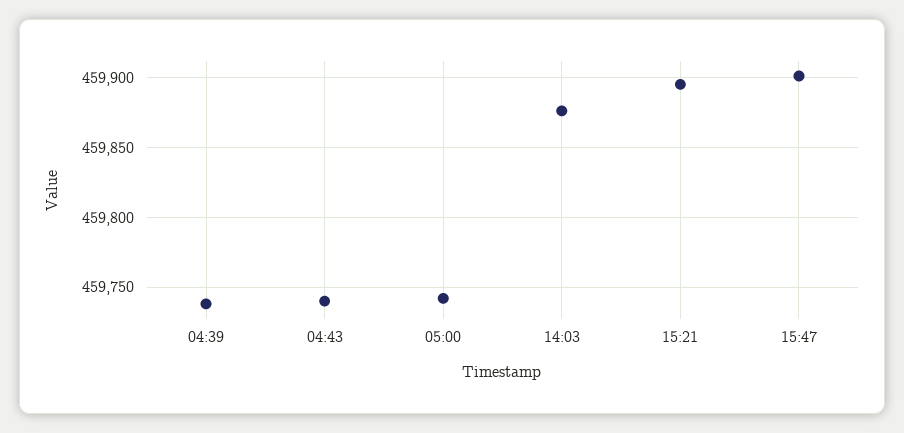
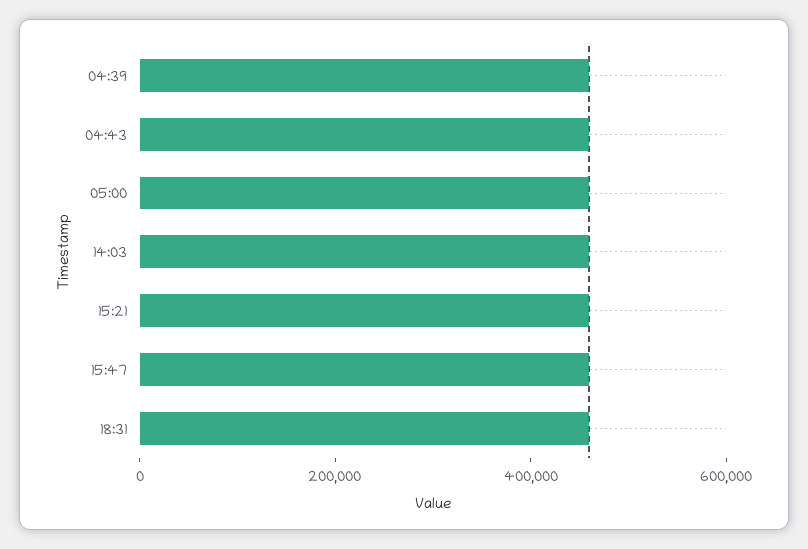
18:31: none -> 450000

